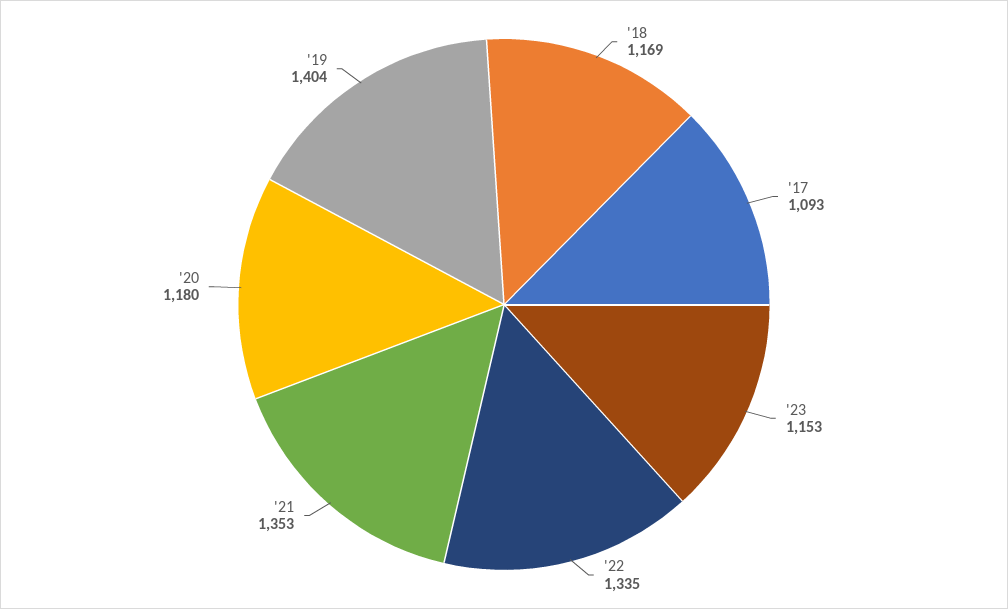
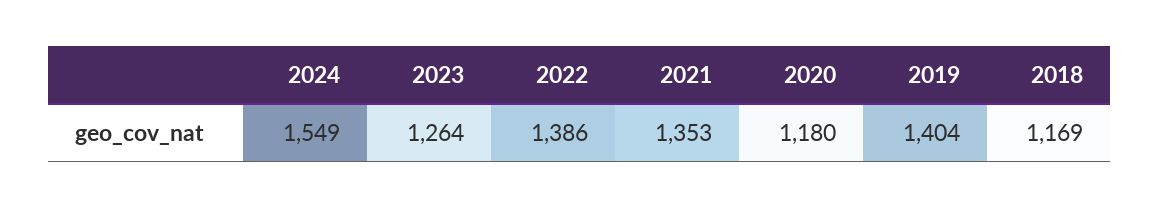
'17: 1093 -> none
'23: 1153 -> 1264
'22: 1335 -> 1386
2024: none -> 1549

